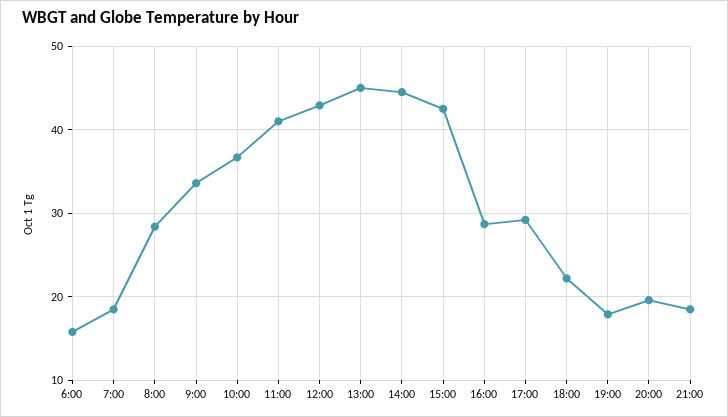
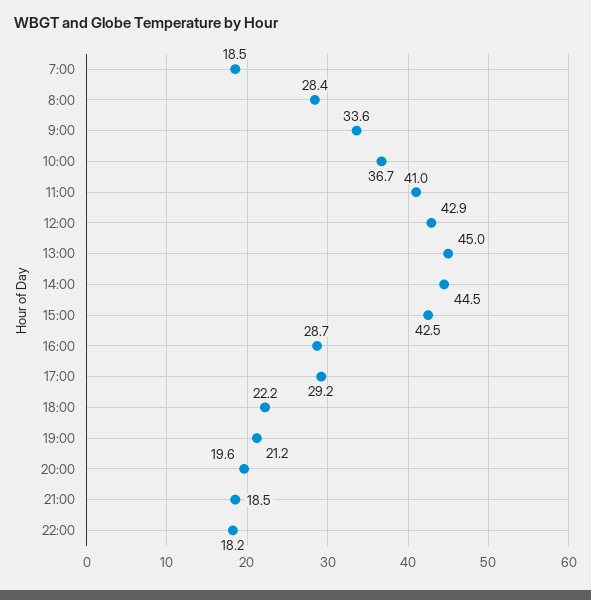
6:00: 16 -> none
19:00: 18 -> 21.2
22:00: none -> 18.2

